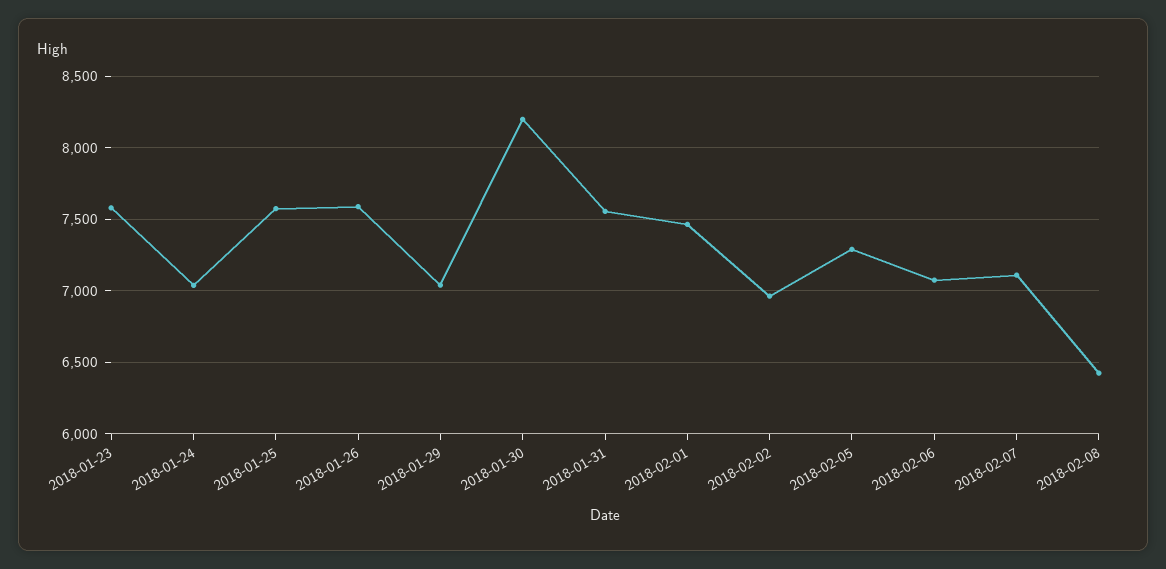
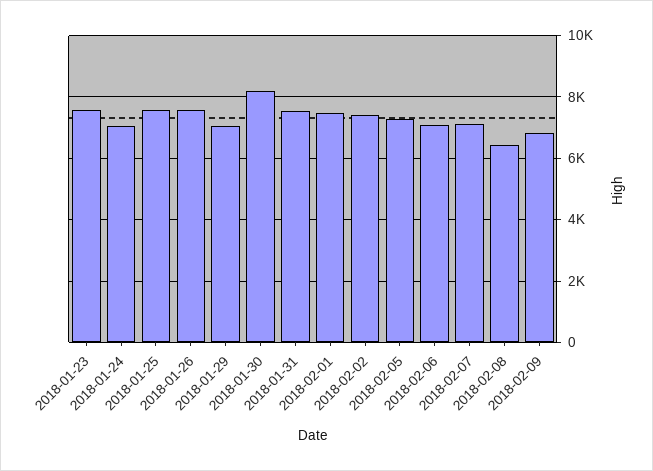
2018-02-02: 6950 -> 7400
2018-02-09: none -> 6800

